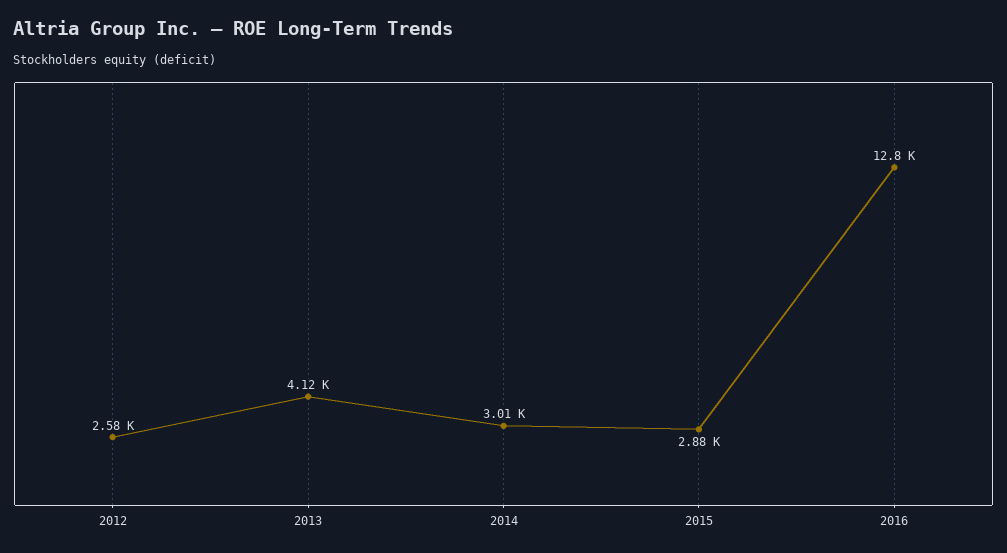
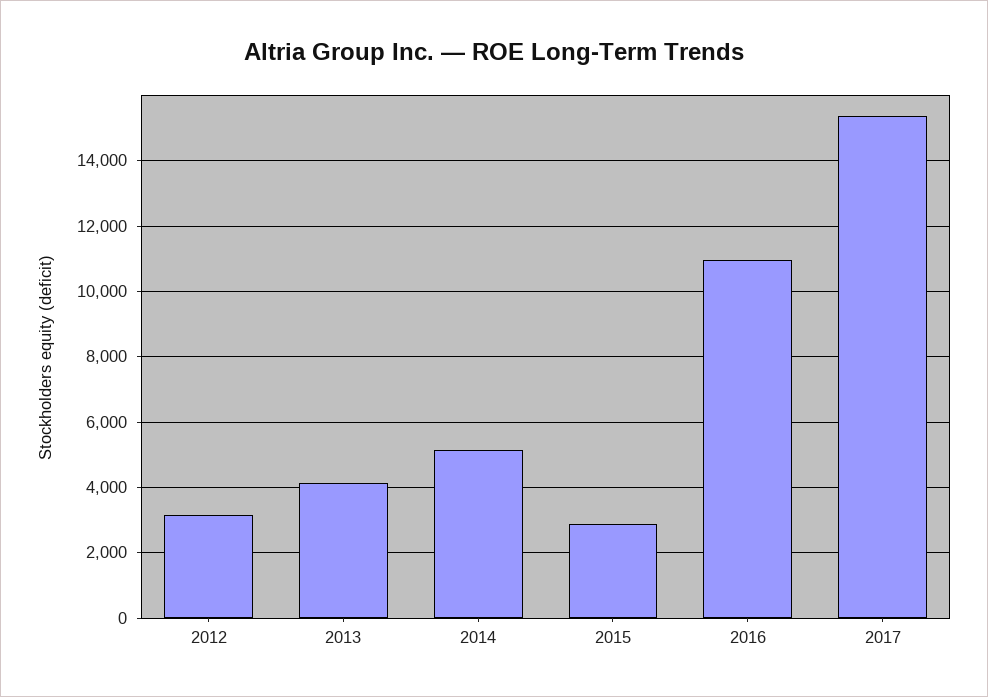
2012: 2580 -> 3200
2014: 3010 -> 5200
2016: 12800 -> 11000
2017: none -> 15400

